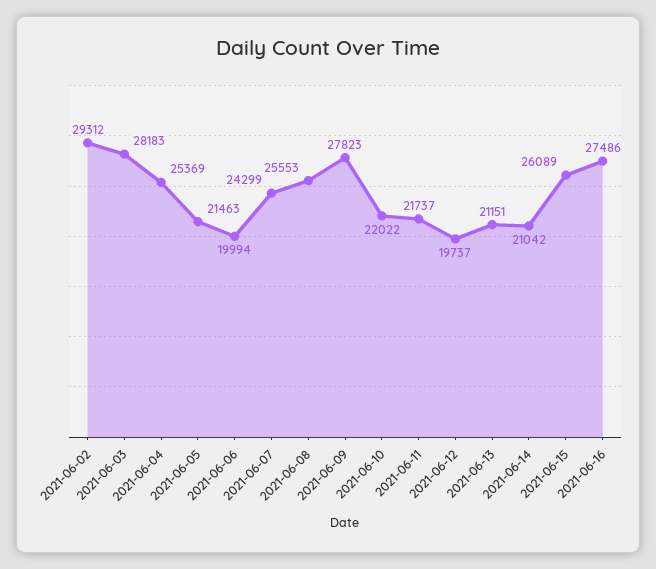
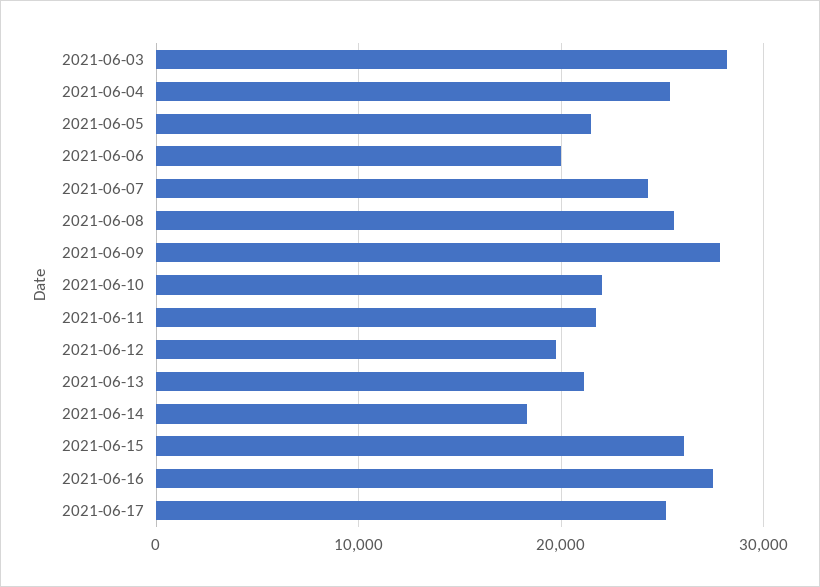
2021-06-02: 29312 -> none
2021-06-14: 21042 -> 18000
2021-06-17: none -> 25000

